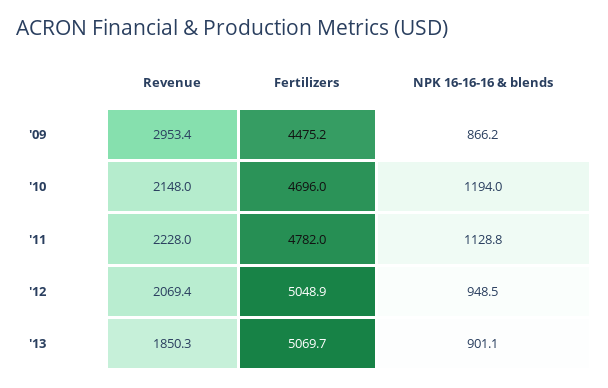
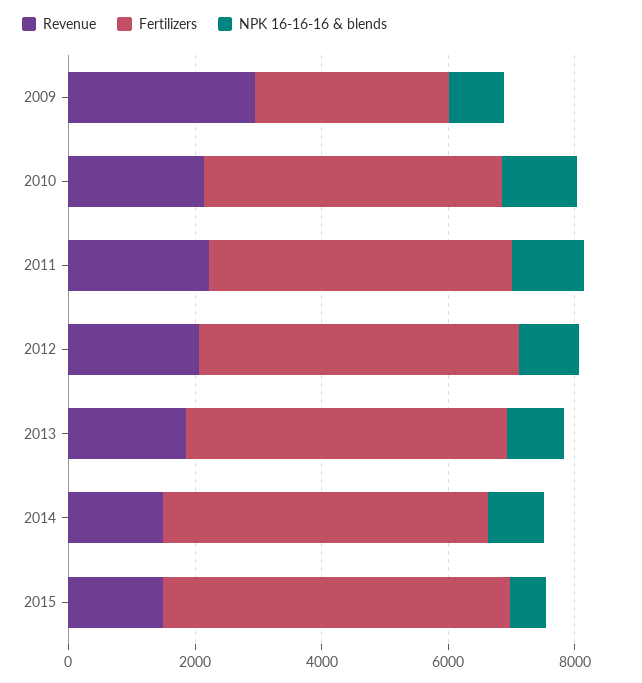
Fertilizers, '09: 4475.2 -> 3000
Revenue, 2014: none -> 1500
Fertilizers, 2014: none -> 5000
NPK 16-16-16 & blends, 2014: none -> 1000
Revenue, 2015: none -> 1500
Fertilizers, 2015: none -> 5500
NPK 16-16-16 & blends, 2015: none -> 500

